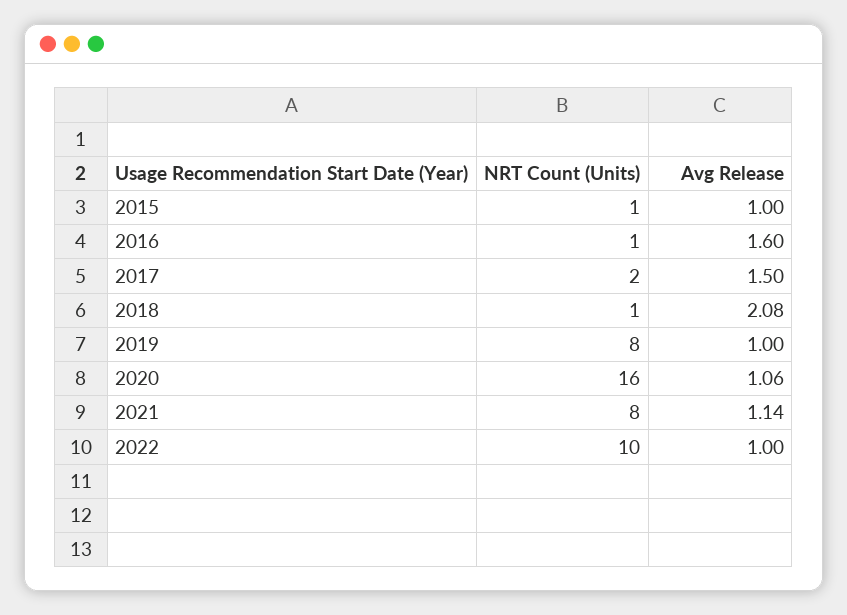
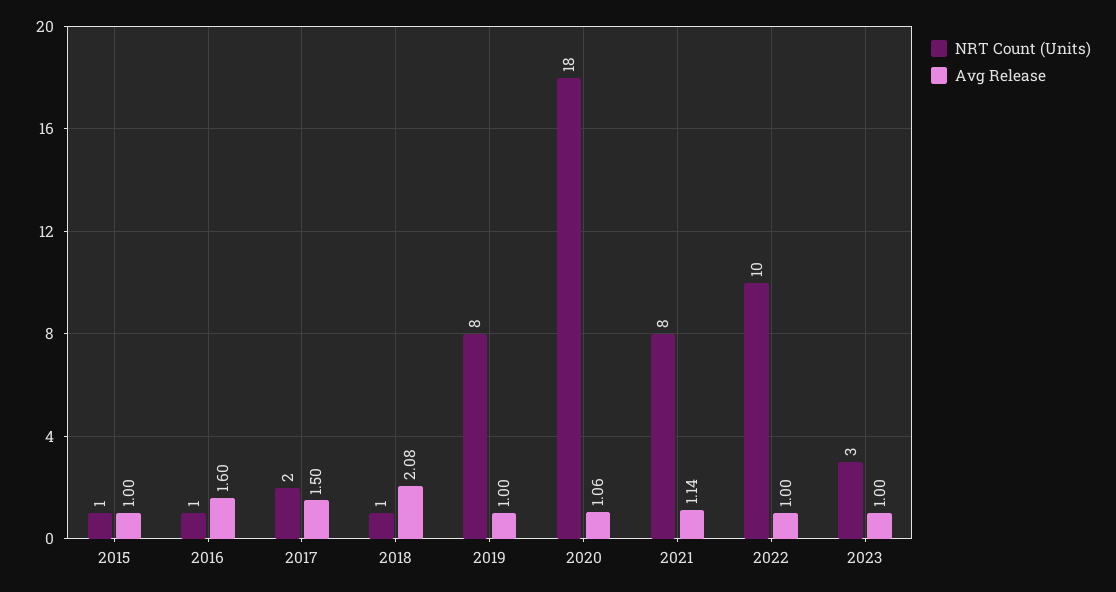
NRT Count (Units), 2020: 16 -> 18
NRT Count (Units), 2023: none -> 3
Avg Release, 2023: none -> 1

